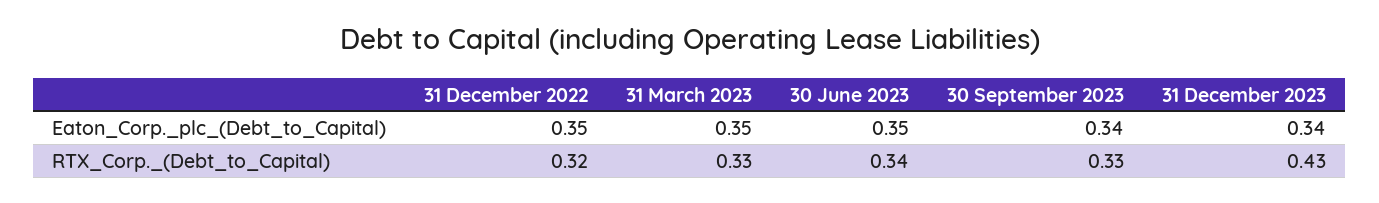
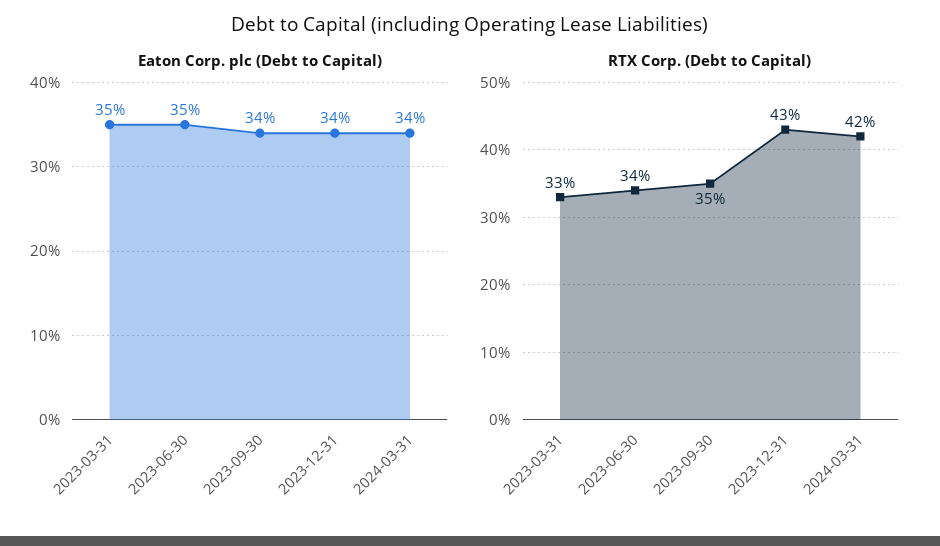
Eaton_Corp._plc_(Debt_to_Capital), 31 December 2022: 0.35 -> none
RTX_Corp._(Debt_to_Capital), 31 December 2022: 0.32 -> none
RTX_Corp._(Debt_to_Capital), 30 September 2023: 0.33 -> 0.35
Eaton_Corp._plc_(Debt_to_Capital), 2024-03-31: none -> 0.34
RTX_Corp._(Debt_to_Capital), 2024-03-31: none -> 0.42

